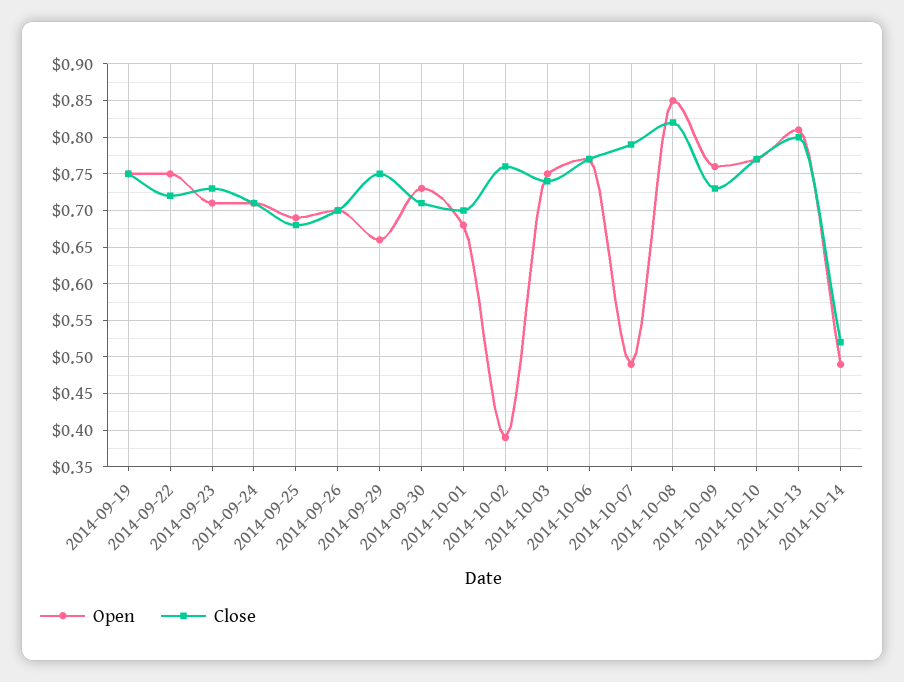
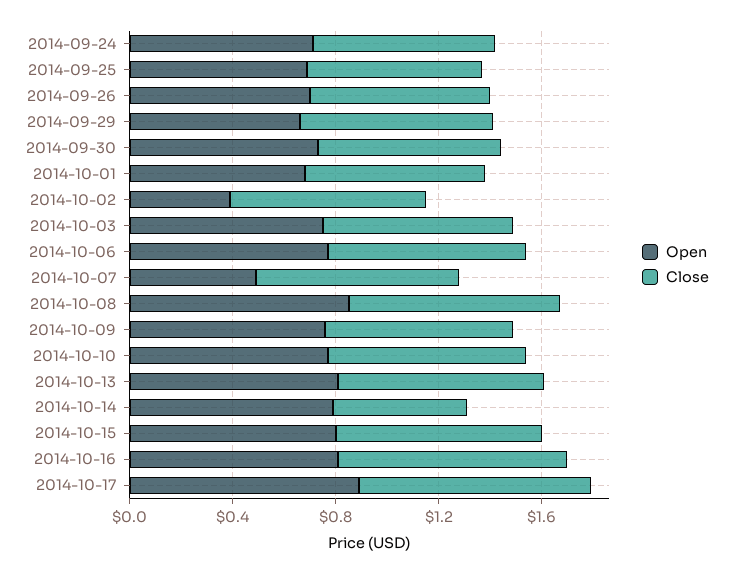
Open, 2014-09-19: 0.75 -> none
Close, 2014-09-19: 0.75 -> none
Open, 2014-09-22: 0.75 -> none
Close, 2014-09-22: 0.72 -> none
Open, 2014-09-23: 0.71 -> none
Close, 2014-09-23: 0.73 -> none
Open, 2014-10-14: 0.49 -> 0.8
Open, 2014-10-15: none -> 0.8
Close, 2014-10-15: none -> 0.8
Open, 2014-10-16: none -> 0.8
Close, 2014-10-16: none -> 0.9
Open, 2014-10-17: none -> 0.9
Close, 2014-10-17: none -> 0.9

